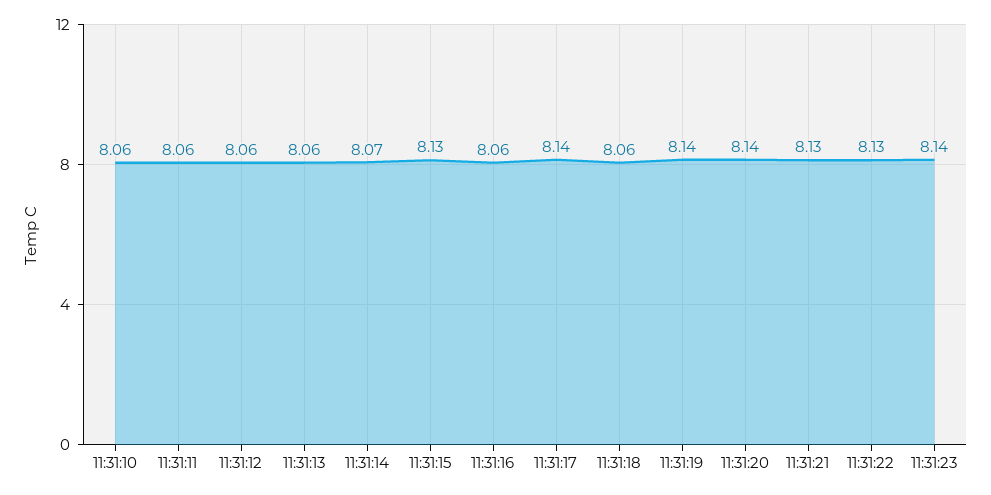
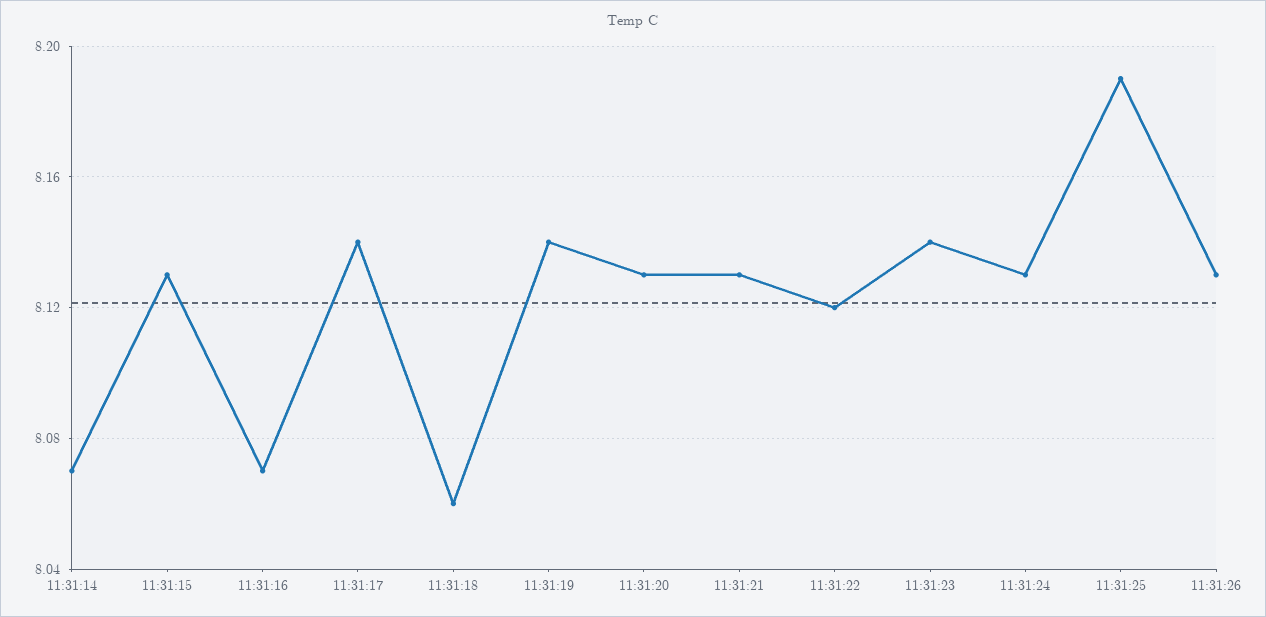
11:31:10: 8.06 -> none
11:31:11: 8.06 -> none
11:31:12: 8.06 -> none
11:31:13: 8.06 -> none
11:31:16: 8.06 -> 8.07
11:31:20: 8.14 -> 8.13
11:31:22: 8.13 -> 8.12
11:31:24: none -> 8.13
11:31:25: none -> 8.19
11:31:26: none -> 8.13

